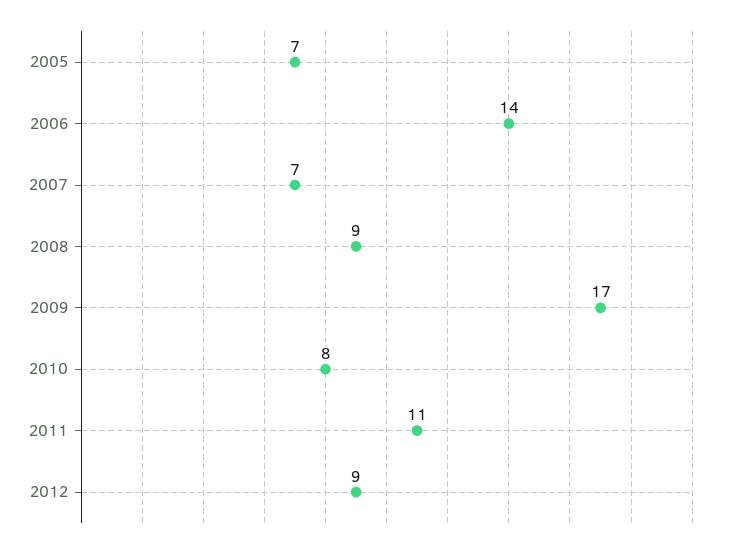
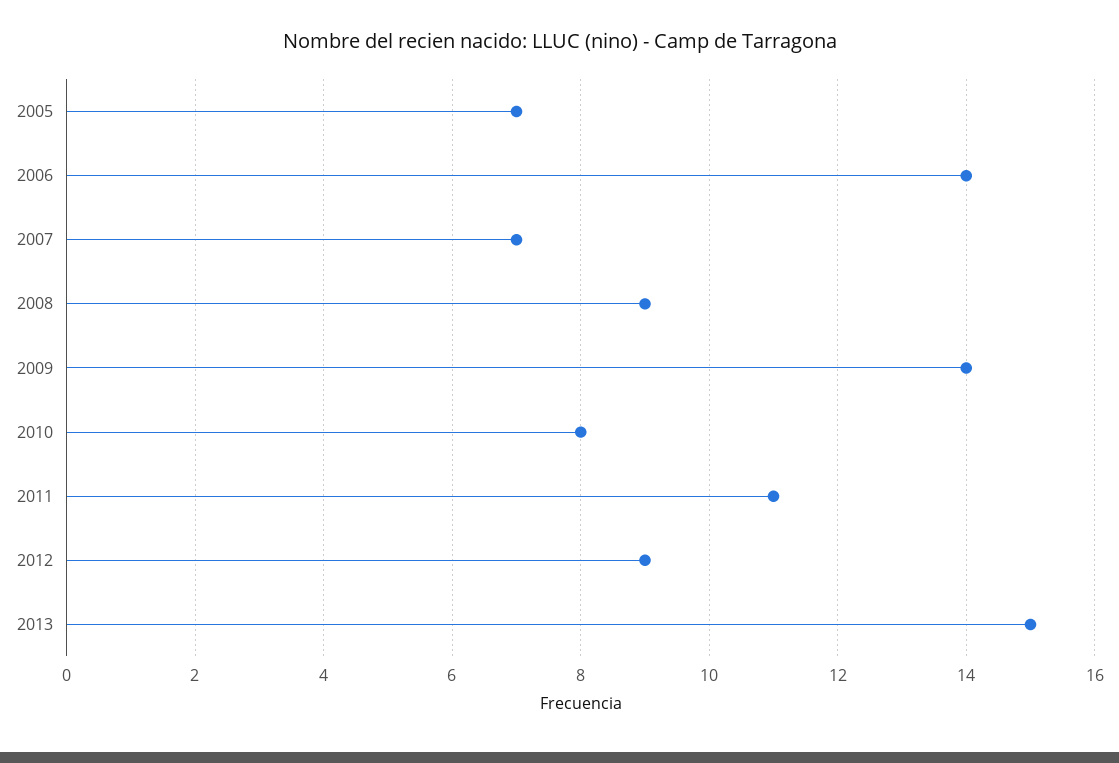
2009: 17 -> 14
2013: none -> 15

